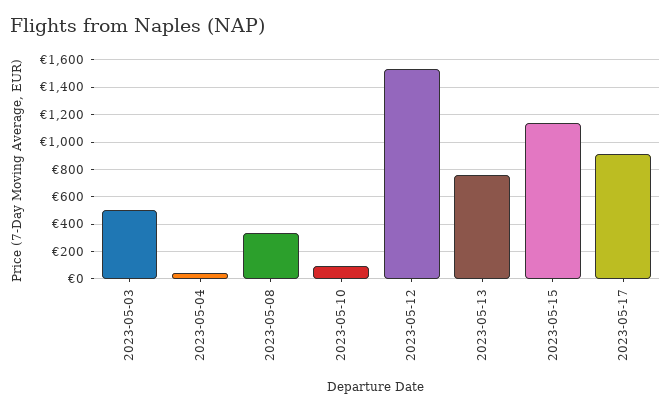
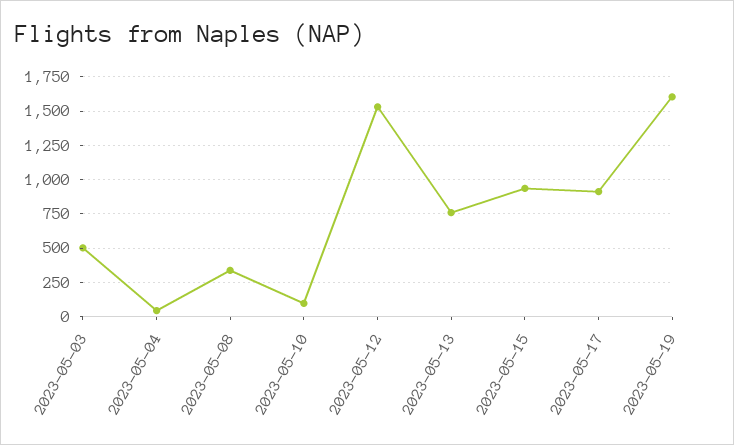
2023-05-15: 1150 -> 950
2023-05-19: none -> 1600

